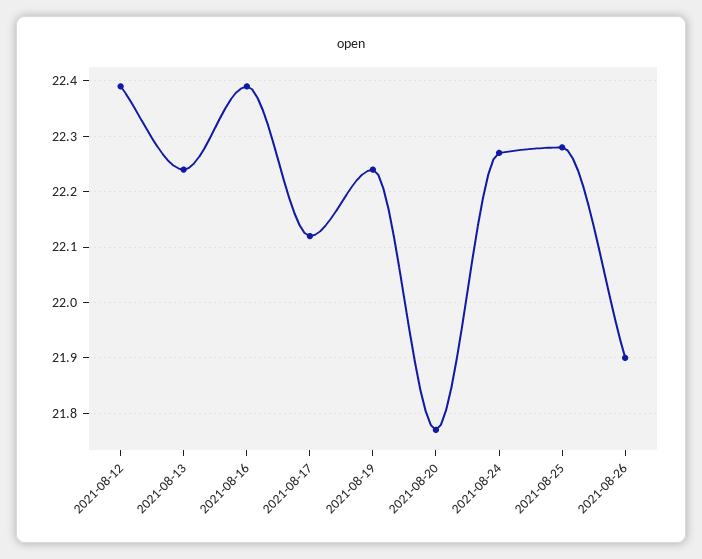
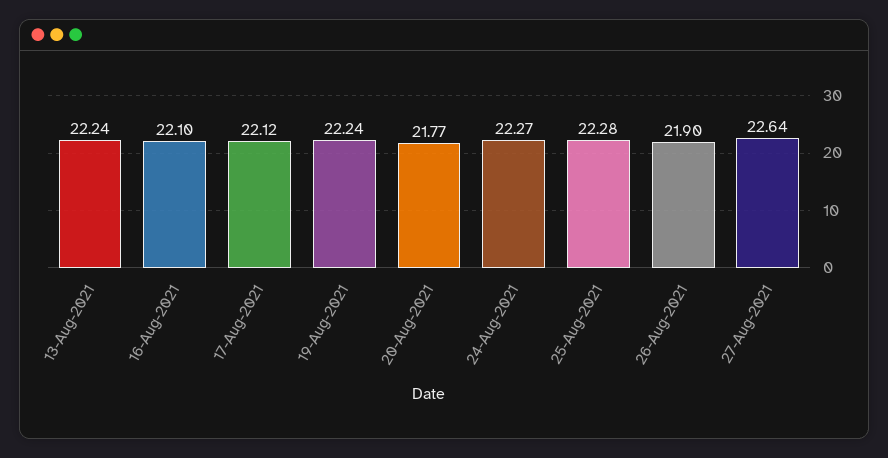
2021-08-12: 22.4 -> none
2021-08-16: 22.4 -> 22.1
27-Aug-2021: none -> 22.64

